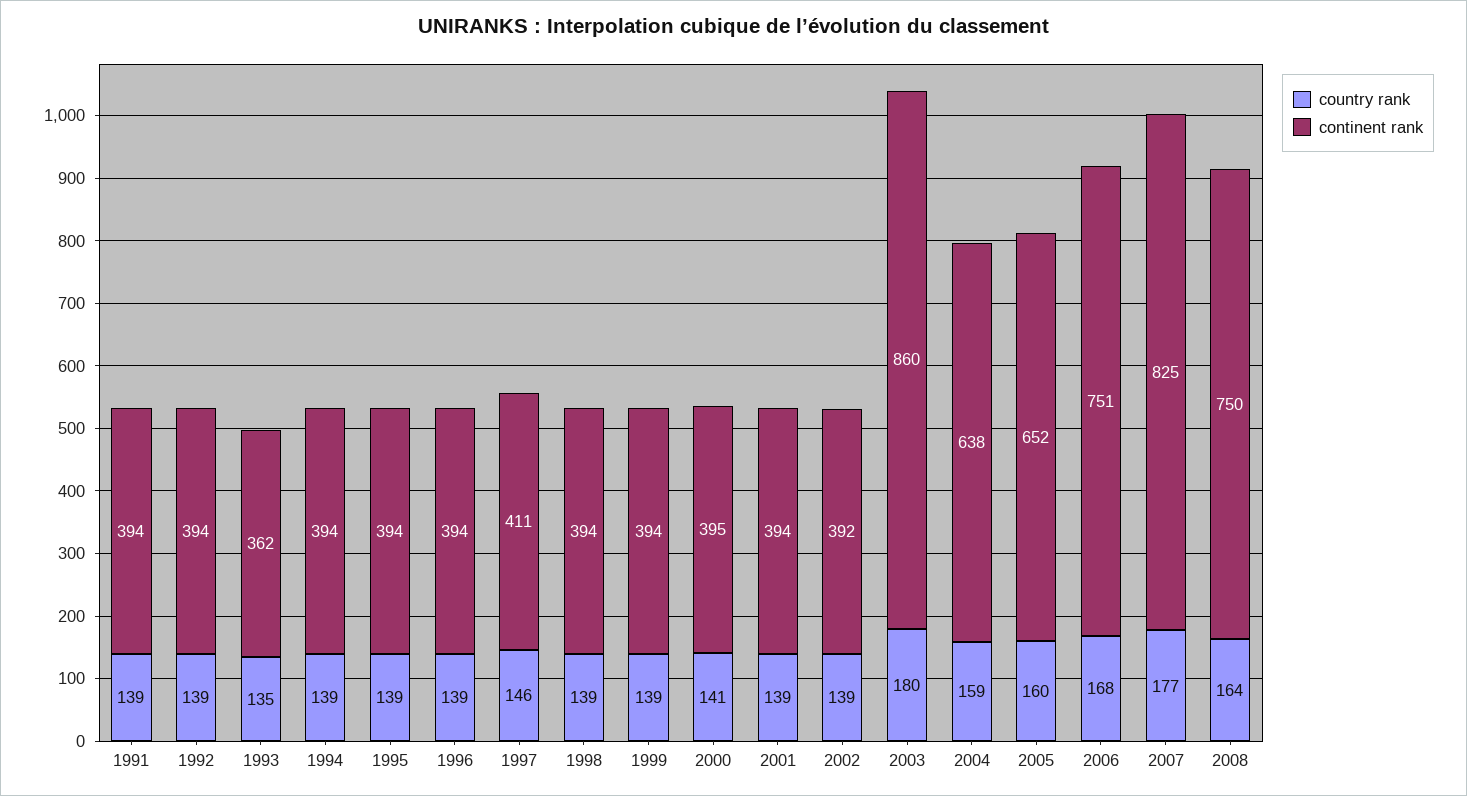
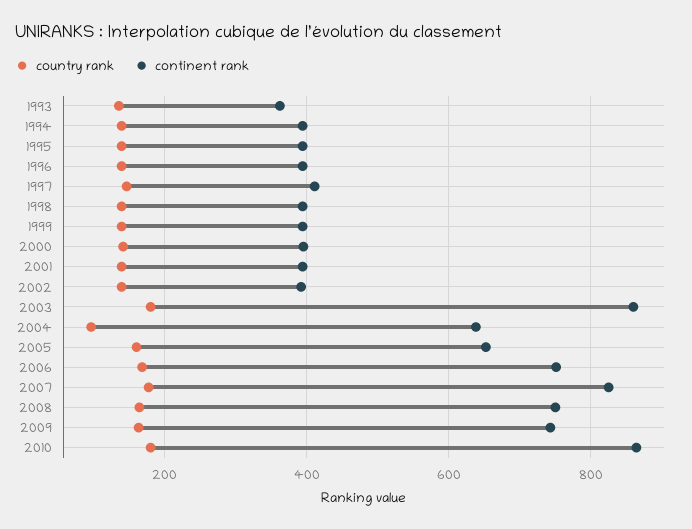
country rank, 1991: 139 -> none
continent rank, 1991: 394 -> none
country rank, 1992: 139 -> none
continent rank, 1992: 394 -> none
country rank, 2004: 159 -> 100
country rank, 2009: none -> 160
continent rank, 2009: none -> 740
country rank, 2010: none -> 180
continent rank, 2010: none -> 860

